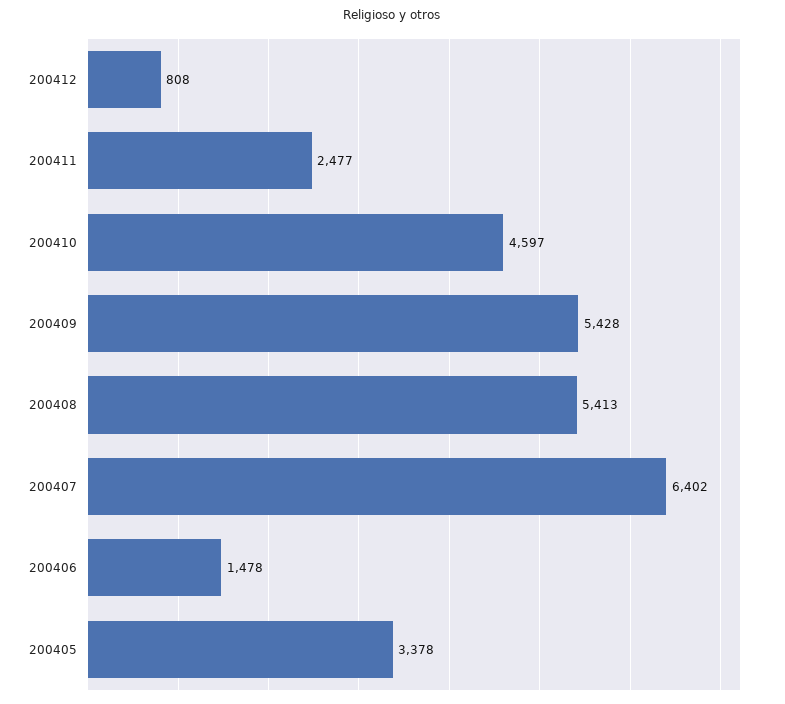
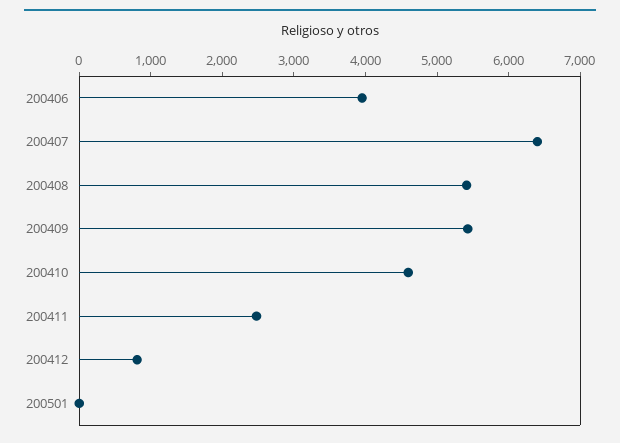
200406: 1478 -> 4000
200405: 3378 -> none
200501: none -> 0

